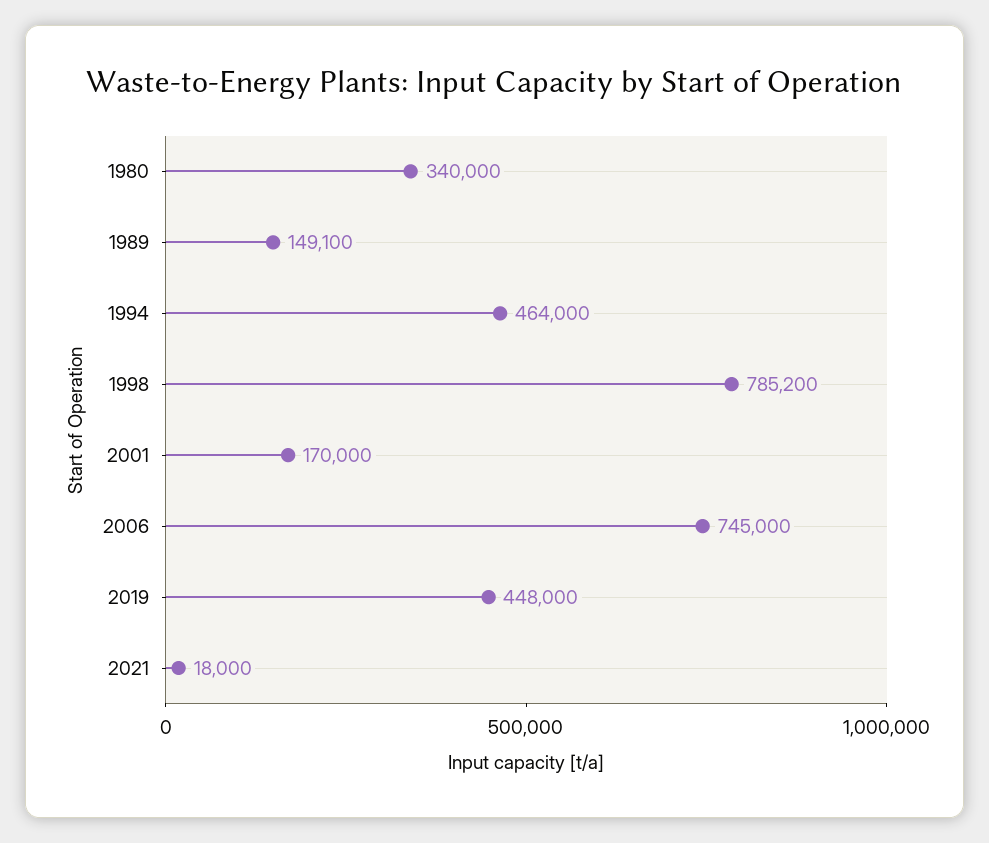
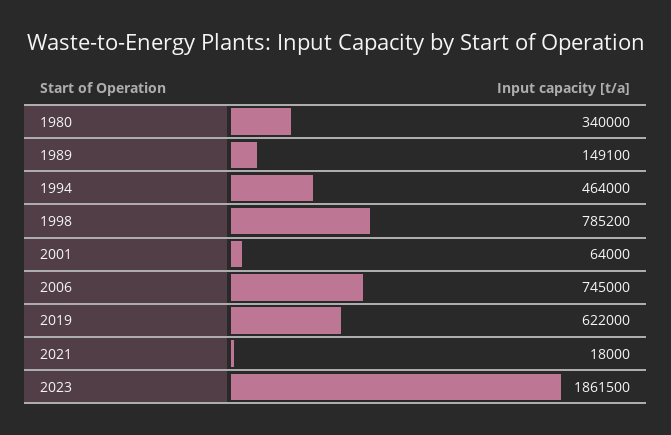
2001: 170000 -> 64000
2019: 448000 -> 622000
2023: none -> 1861500

